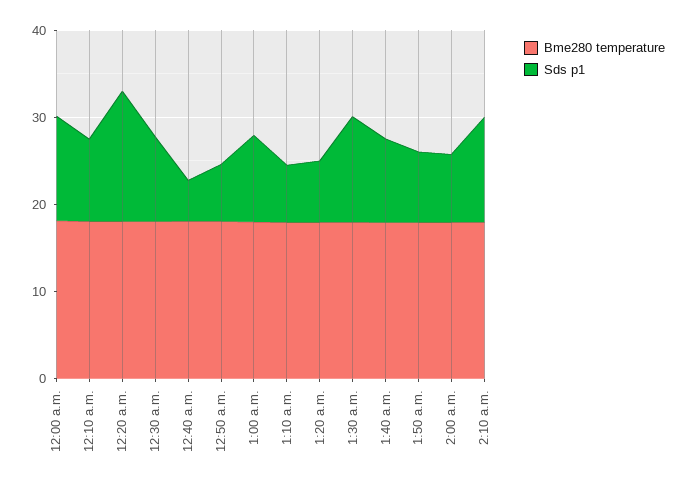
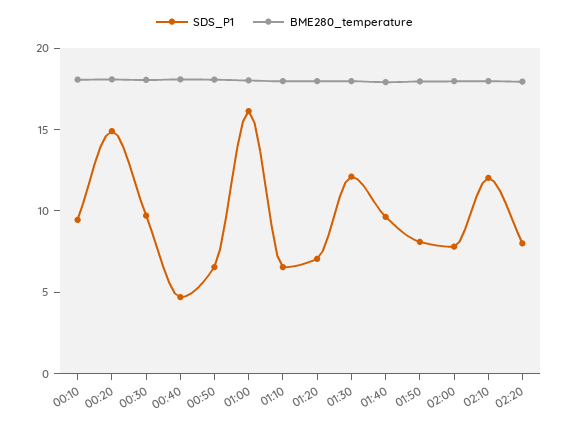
Bme280 temperature, 12:00 a.m.: 18 -> none
Sds p1, 12:00 a.m.: 12 -> none
Sds p1, 1:00 a.m.: 10 -> 16
Sds p1, 02:20: none -> 8
Bme280 temperature, 02:20: none -> 18

